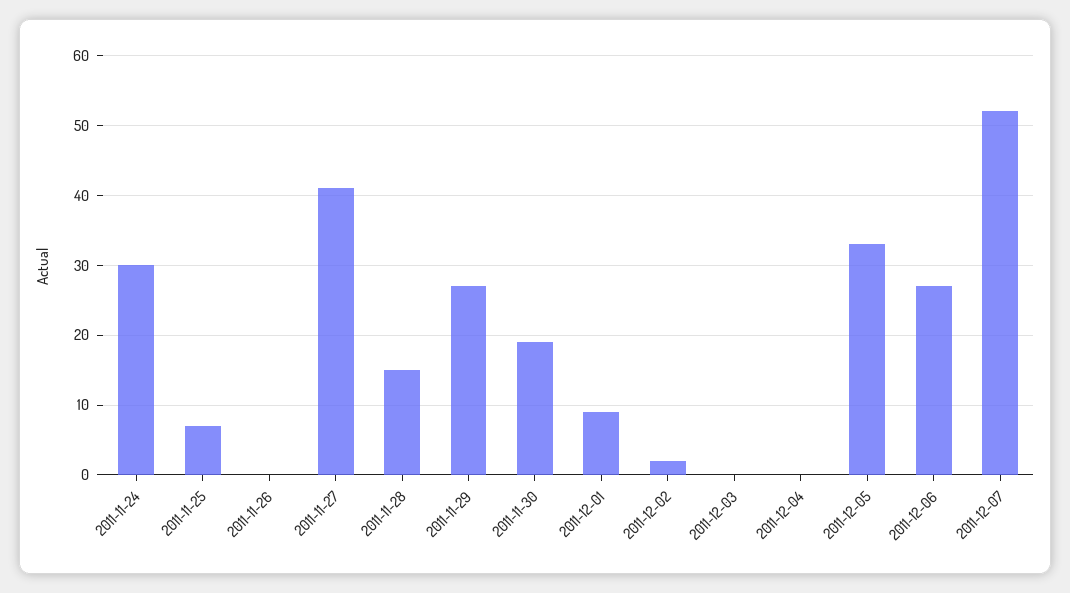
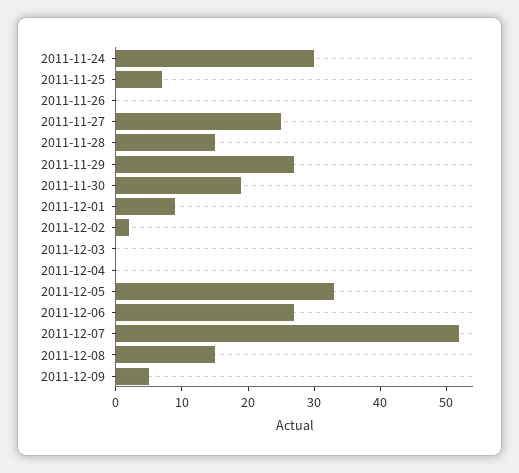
2011-11-27: 41 -> 25
2011-12-08: none -> 15
2011-12-09: none -> 5

